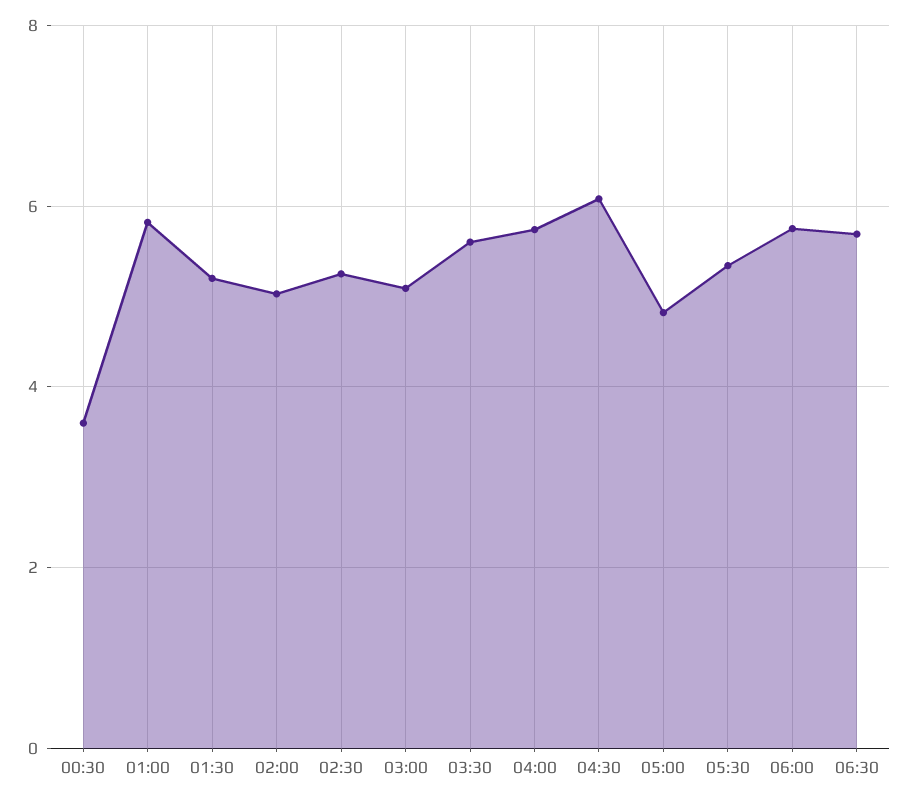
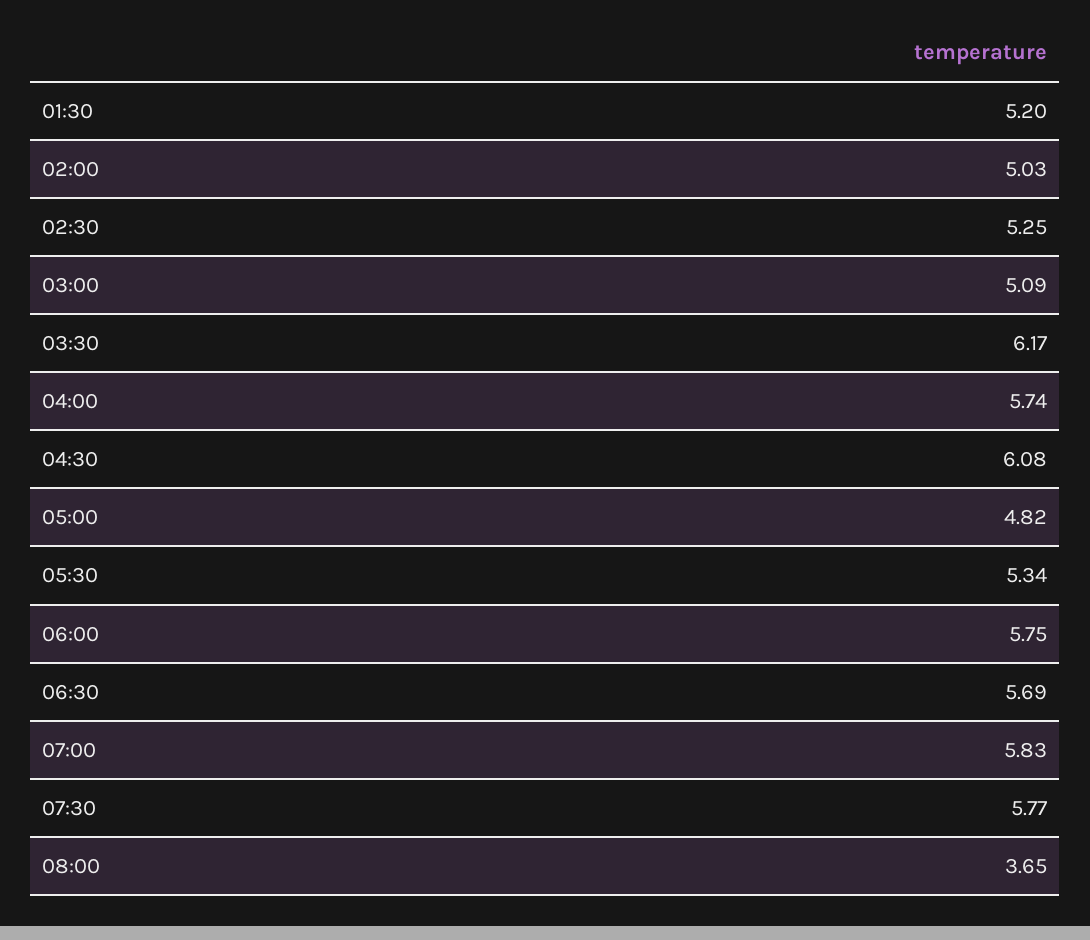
00:30: 3.6 -> none
01:00: 5.8 -> none
03:30: 5.6 -> 6.17
07:00: none -> 5.83
07:30: none -> 5.77
08:00: none -> 3.65

